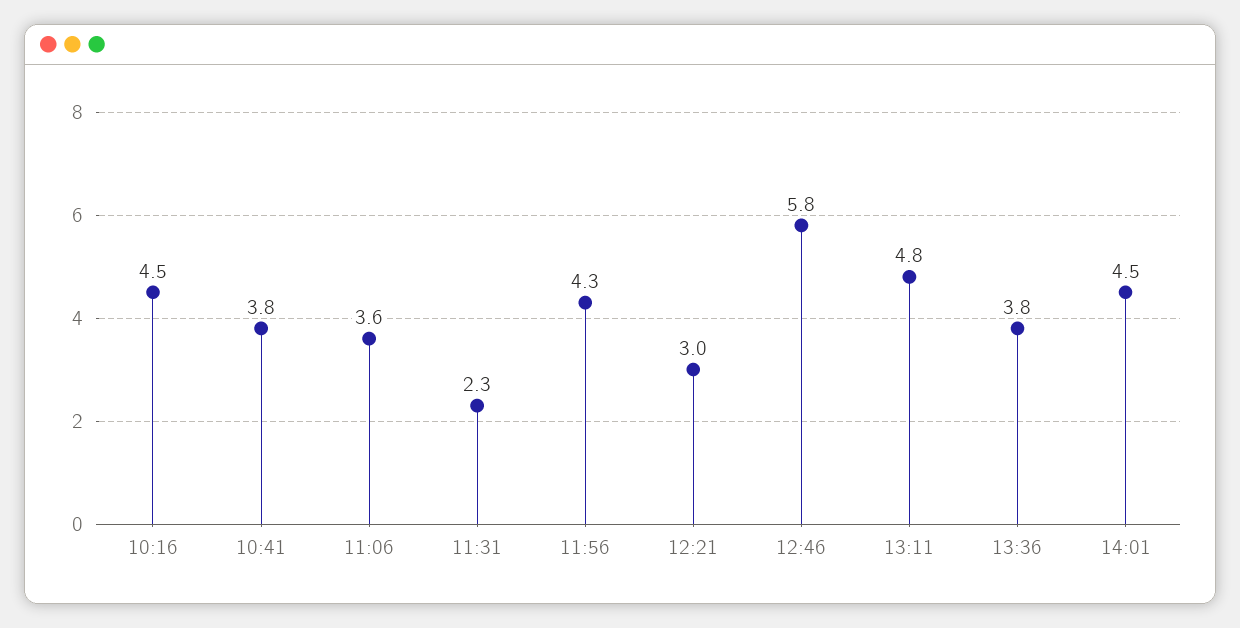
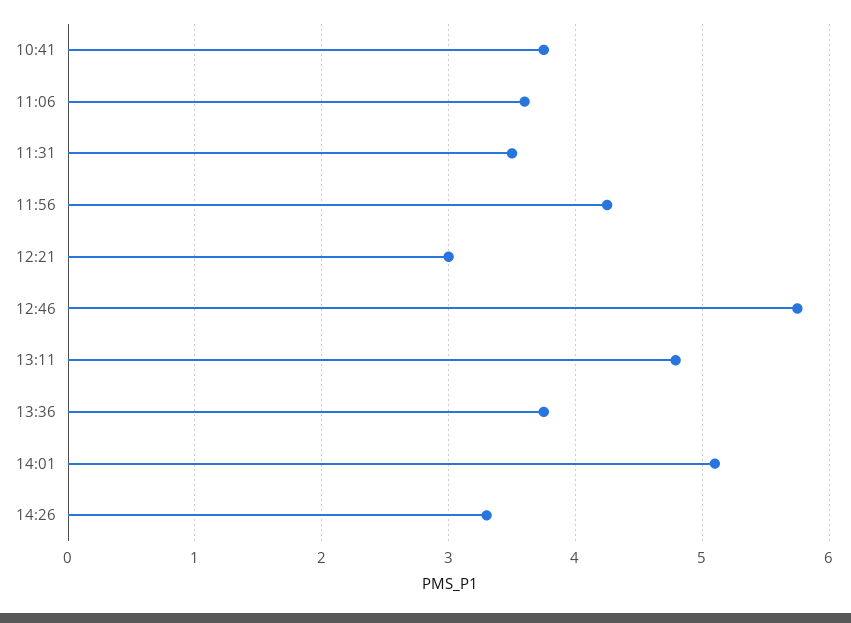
10:16: 4.5 -> none
11:31: 2.3 -> 3.5
14:01: 4.5 -> 5.1
14:26: none -> 3.3

